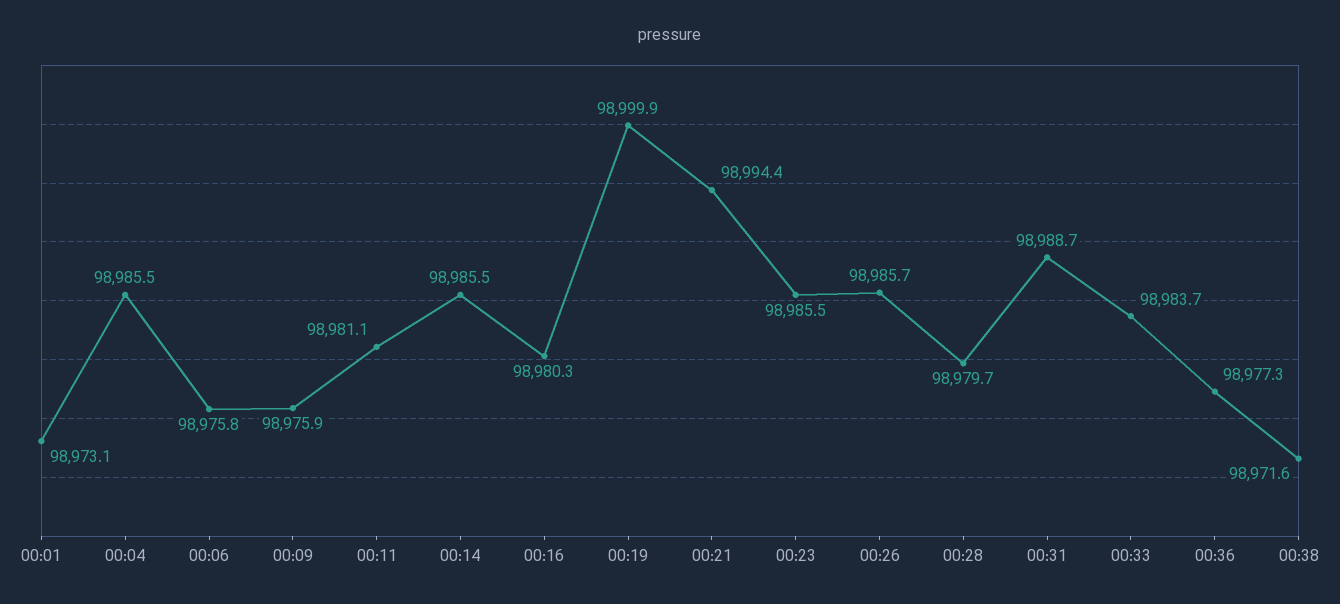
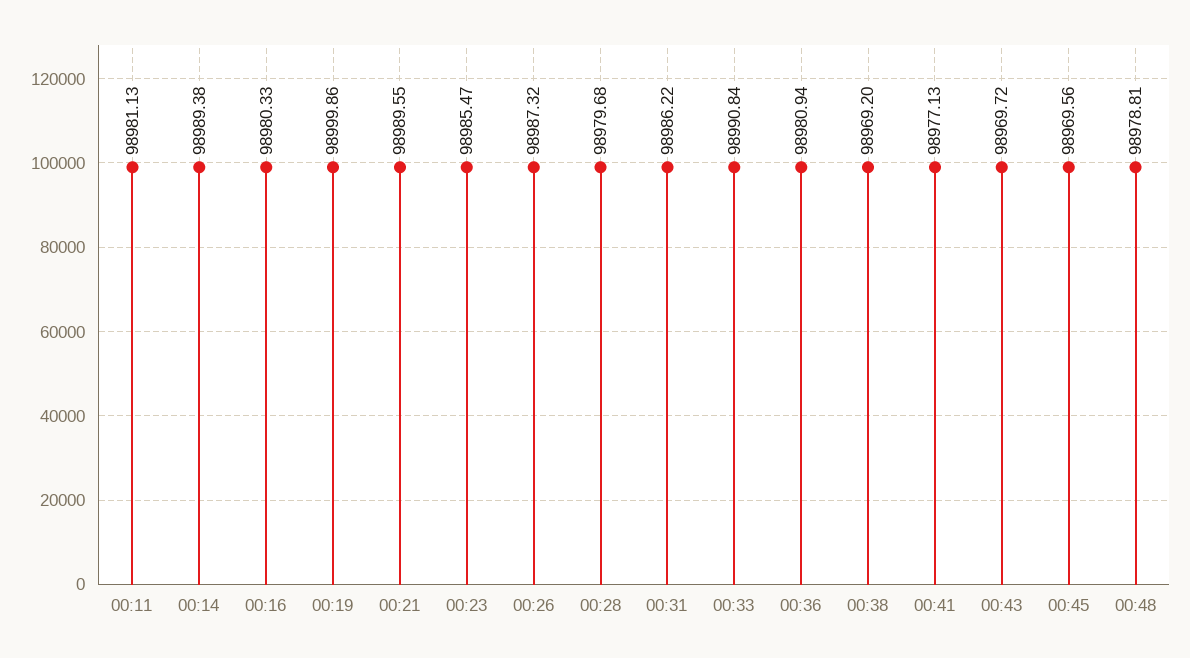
00:01: 98973.1 -> none
00:04: 98985.5 -> none
00:06: 98975.8 -> none
00:09: 98975.9 -> none
00:14: 98985.5 -> 98989.38
00:21: 98994.4 -> 98989.55
00:26: 98985.7 -> 98987.32
00:31: 98988.7 -> 98986.22
00:33: 98983.7 -> 98990.84
00:36: 98977.3 -> 98980.94
00:38: 98971.6 -> 98969.2
00:41: none -> 98977.13
00:43: none -> 98969.72
00:45: none -> 98969.56
00:48: none -> 98978.81

